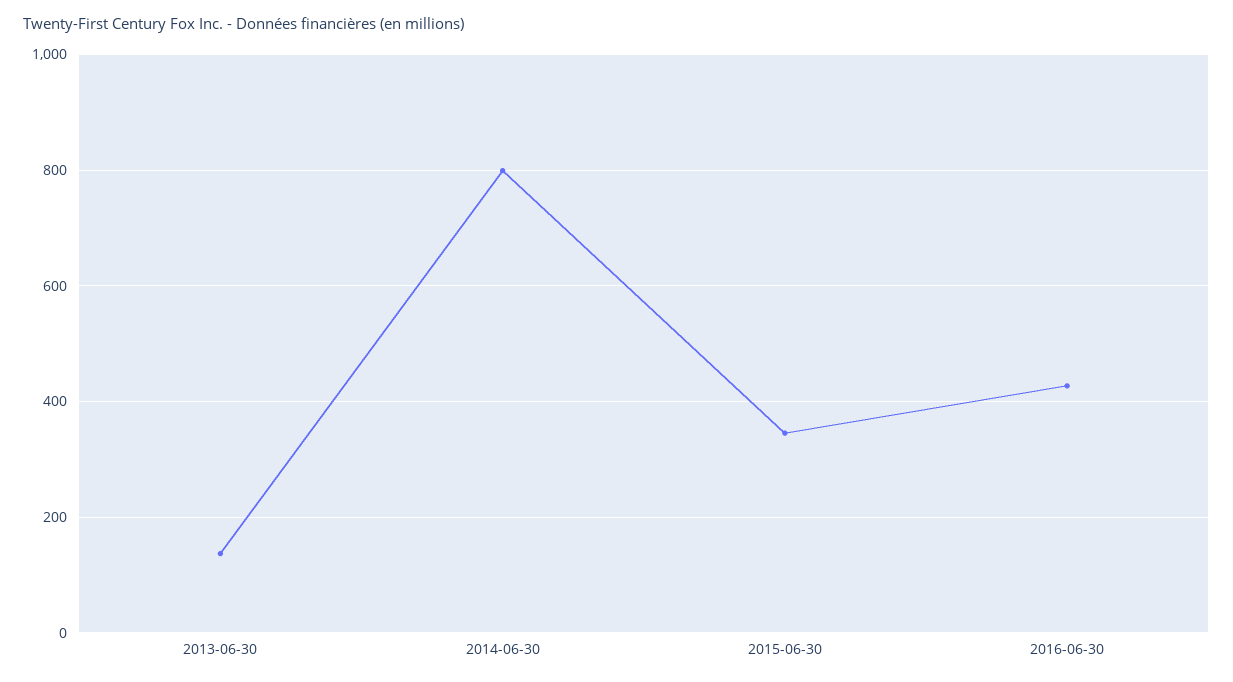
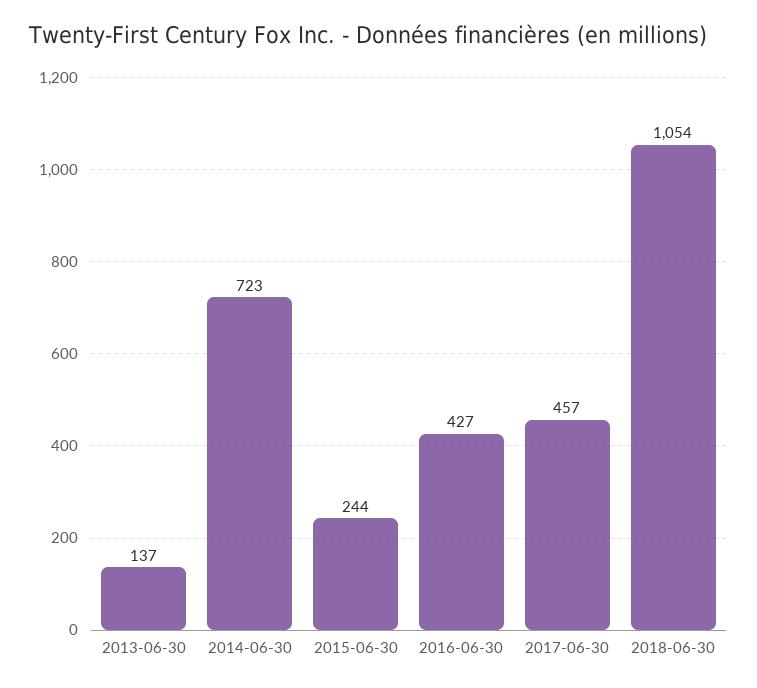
2014-06-30: 800 -> 723
2015-06-30: 340 -> 244
2017-06-30: none -> 457
2018-06-30: none -> 1054

